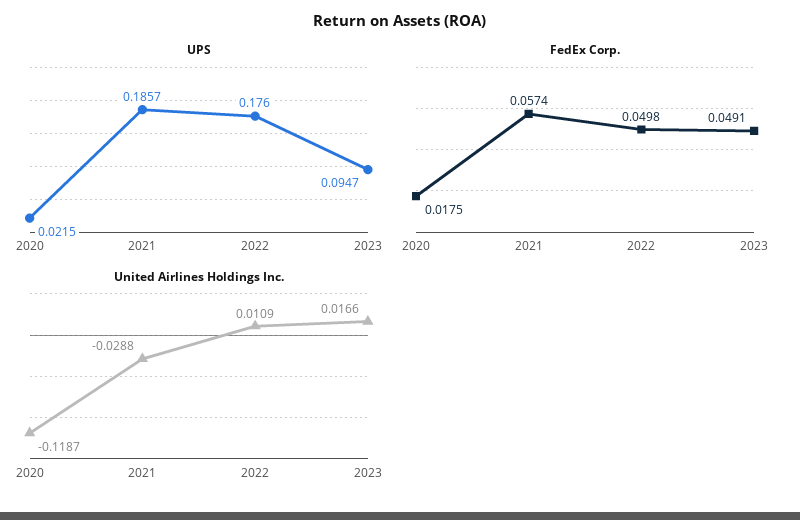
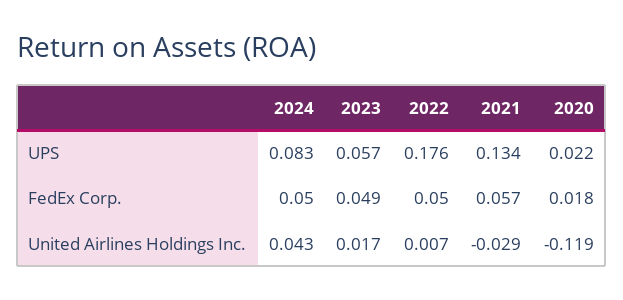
UPS, 2021: 0.1857 -> 0.134
UPS, 2023: 0.0947 -> 0.057
United Airlines Holdings Inc., 2022: 0.0109 -> 0.007
UPS, 2024: none -> 0.083
FedEx Corp., 2024: none -> 0.05
United Airlines Holdings Inc., 2024: none -> 0.043

